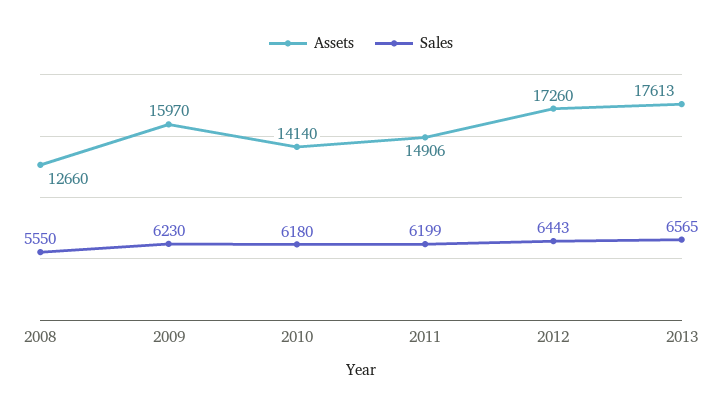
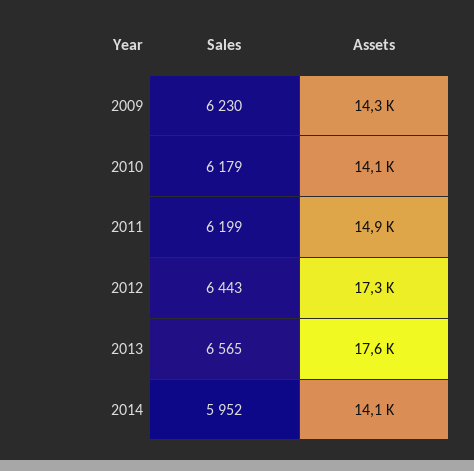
Assets, 2008: 12660 -> none
Sales, 2008: 5550 -> none
Assets, 2009: 15970 -> 14300
Sales, 2010: 6180 -> 6179
Sales, 2014: none -> 5952
Assets, 2014: none -> 14100

